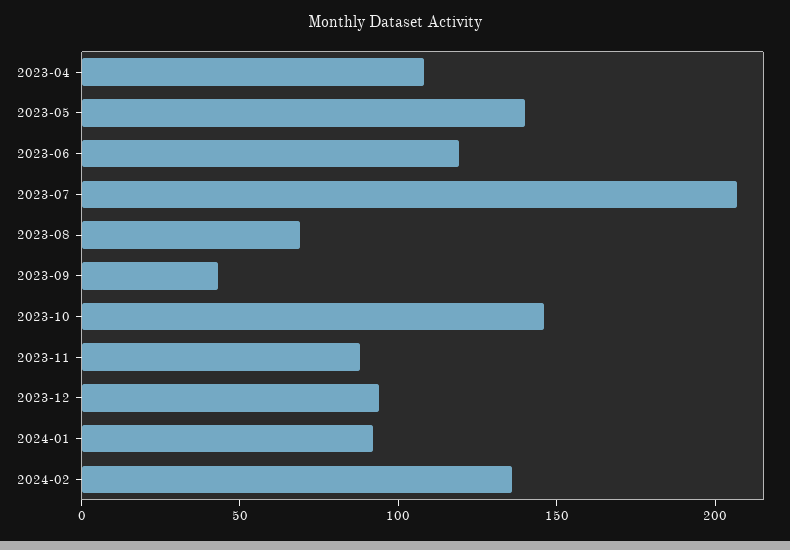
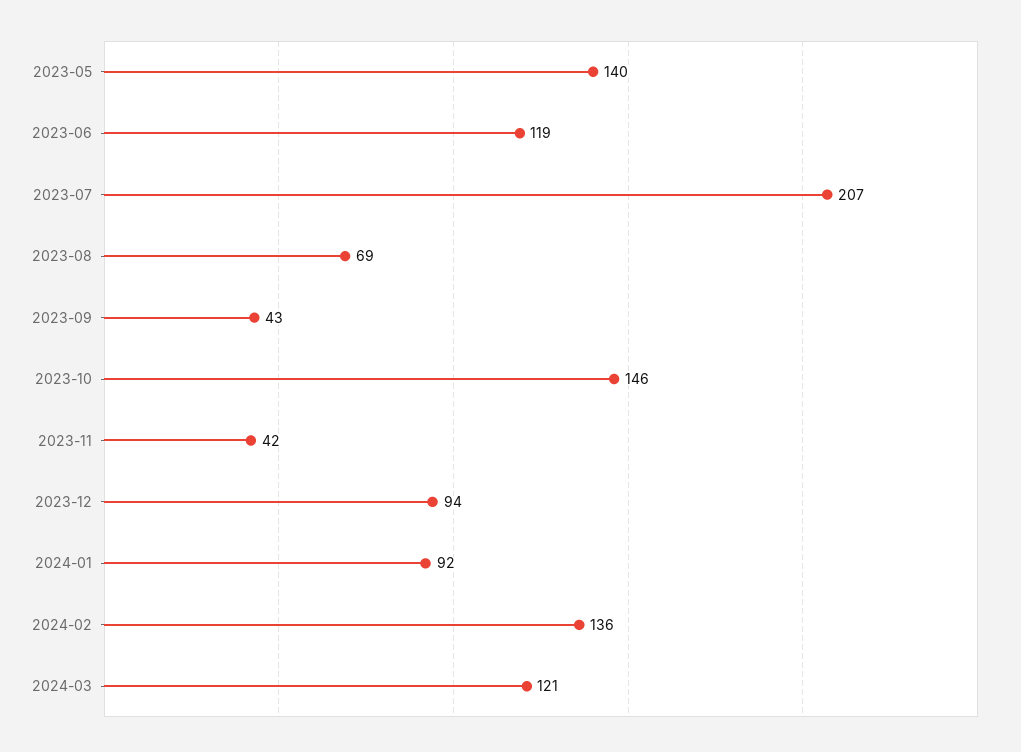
2023-04: 110 -> none
2023-11: 90 -> 42
2024-03: none -> 121

